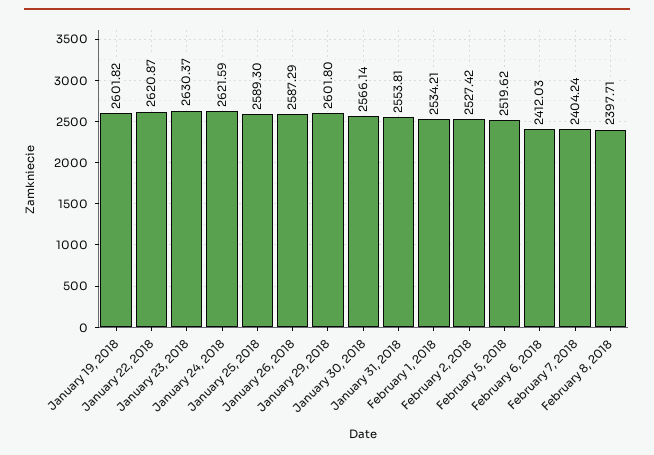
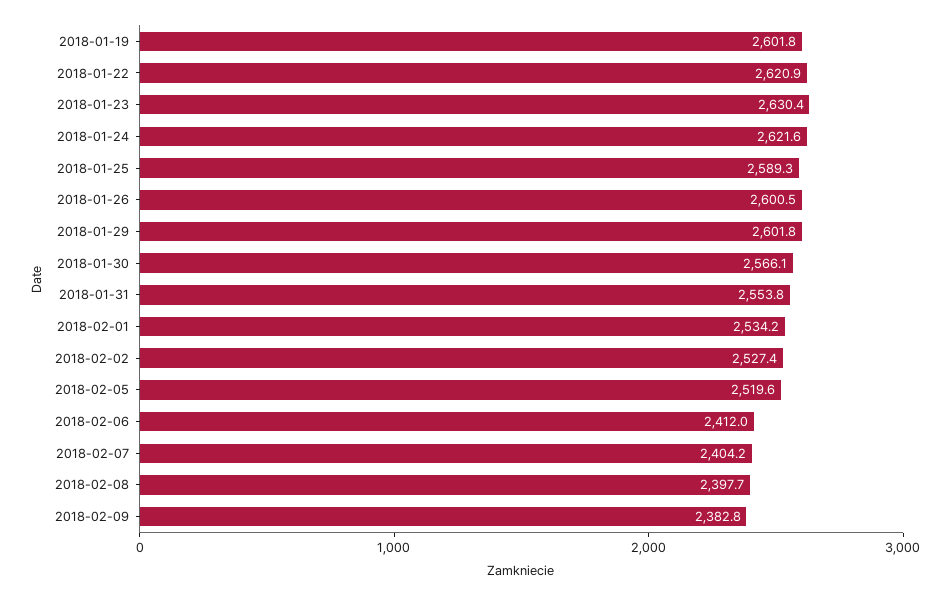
January 26, 2018: 2587.29 -> 2600.5
2018-02-09: none -> 2382.8

